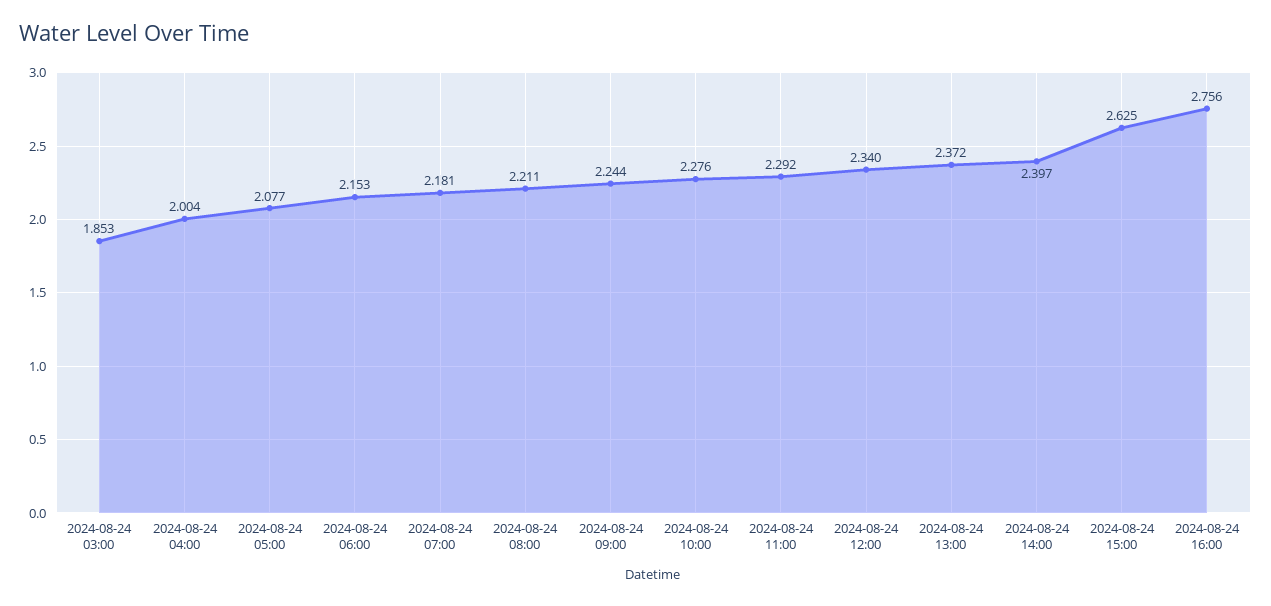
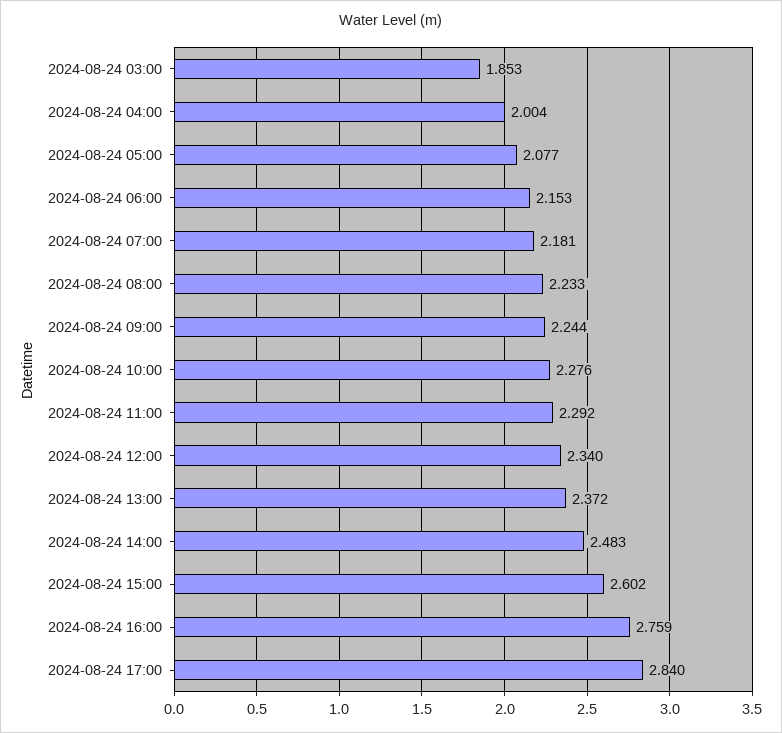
2024-08-24 08:00: 2.211 -> 2.233
2024-08-24 14:00: 2.397 -> 2.483
2024-08-24 15:00: 2.625 -> 2.602
2024-08-24 16:00: 2.756 -> 2.759
2024-08-24 17:00: none -> 2.84

